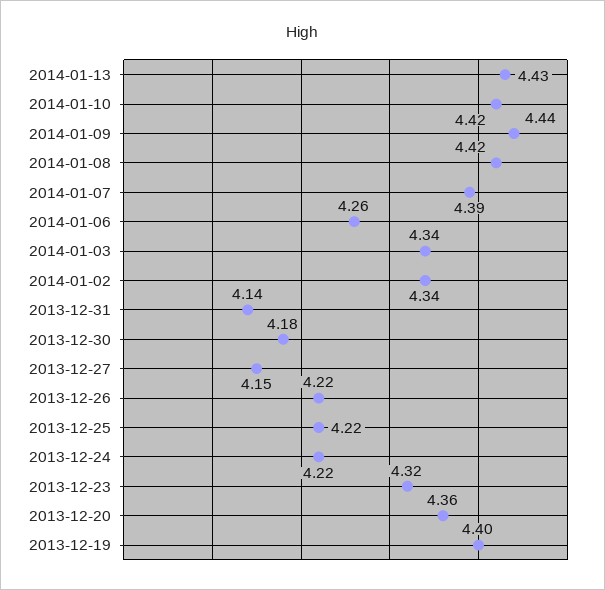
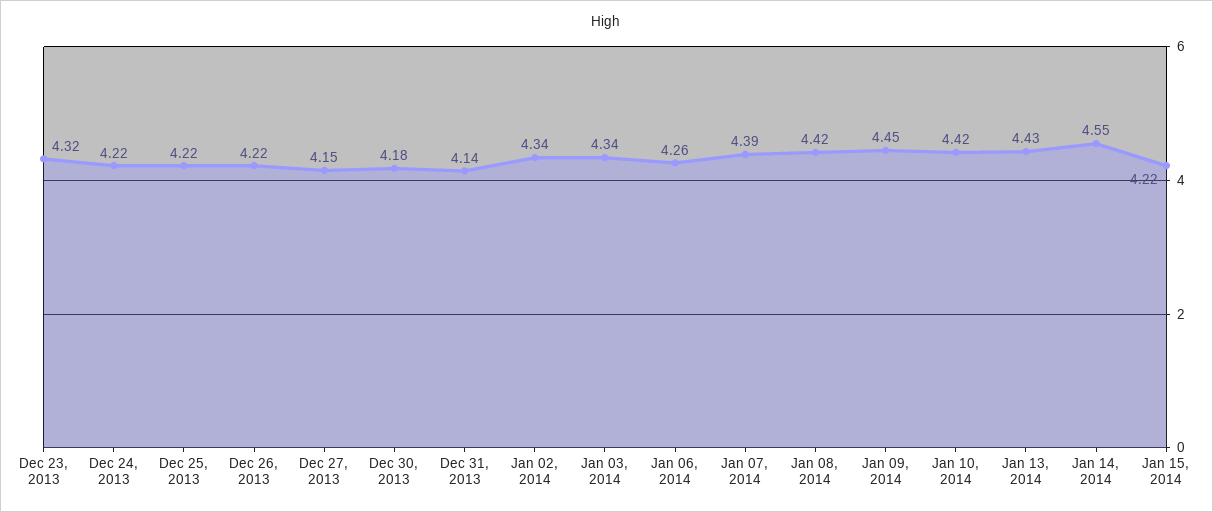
2014-01-09: 4.44 -> 4.45
2013-12-20: 4.36 -> none
2013-12-19: 4.4 -> none
Jan 14, 2014: none -> 4.55
Jan 15, 2014: none -> 4.22

